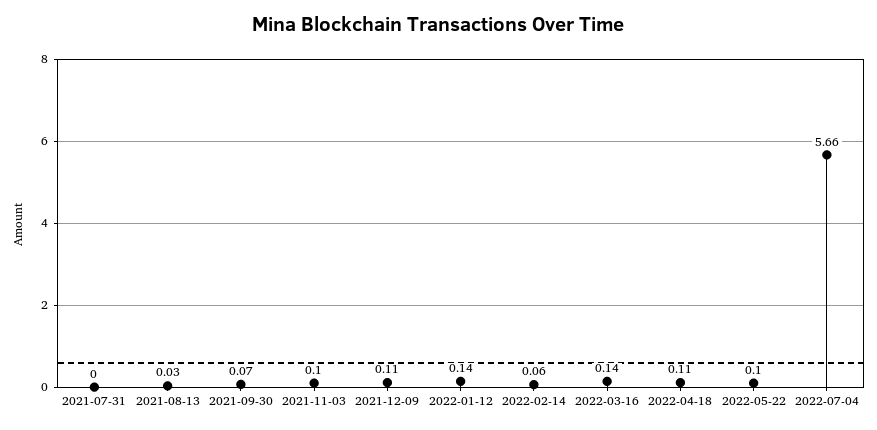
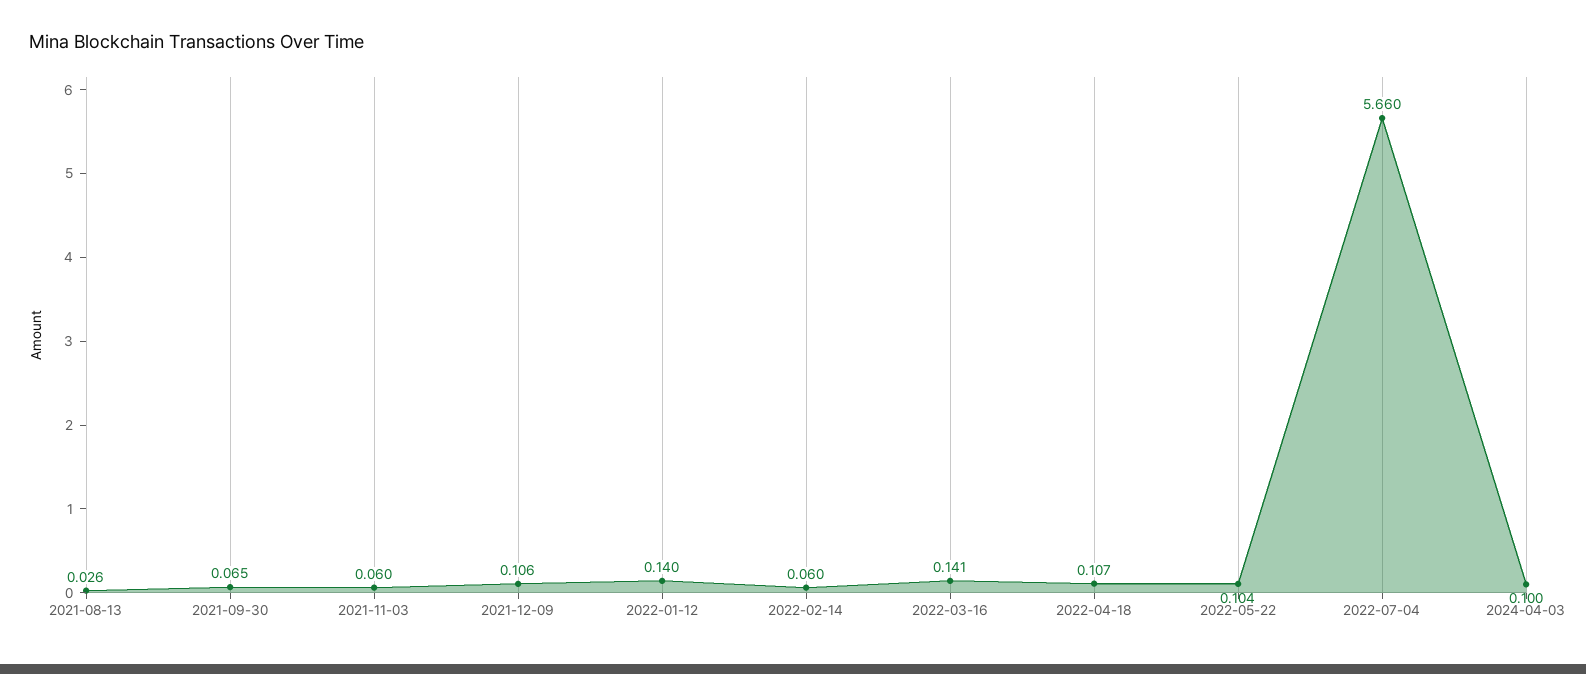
2021-07-31: 0 -> none
2021-11-03: 0.1 -> 0.06
2024-04-03: none -> 0.1

